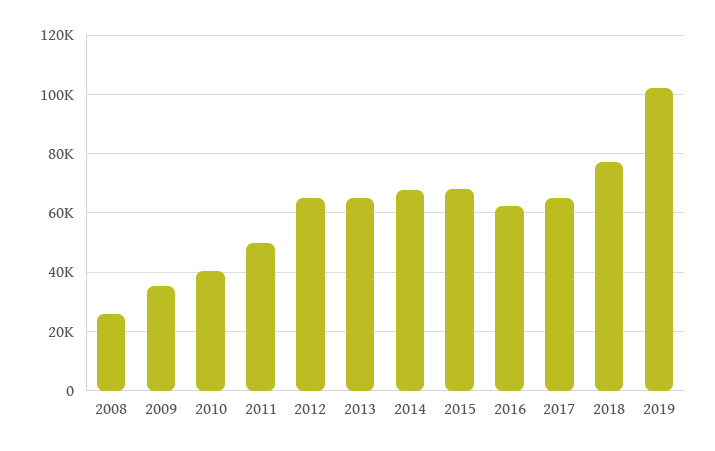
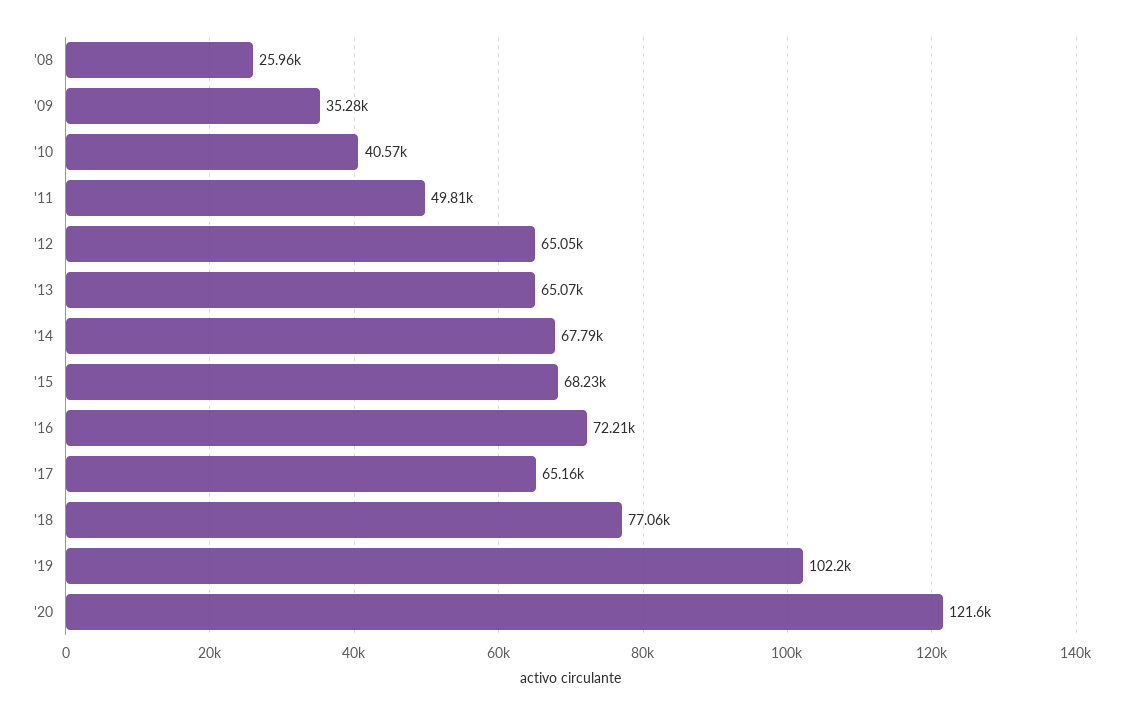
2016: 62500 -> 72210
'20: none -> 121600

